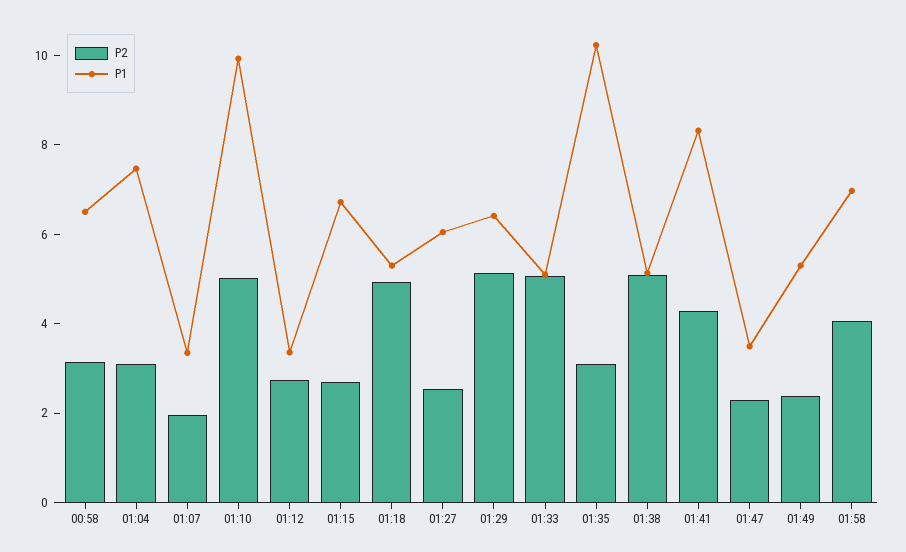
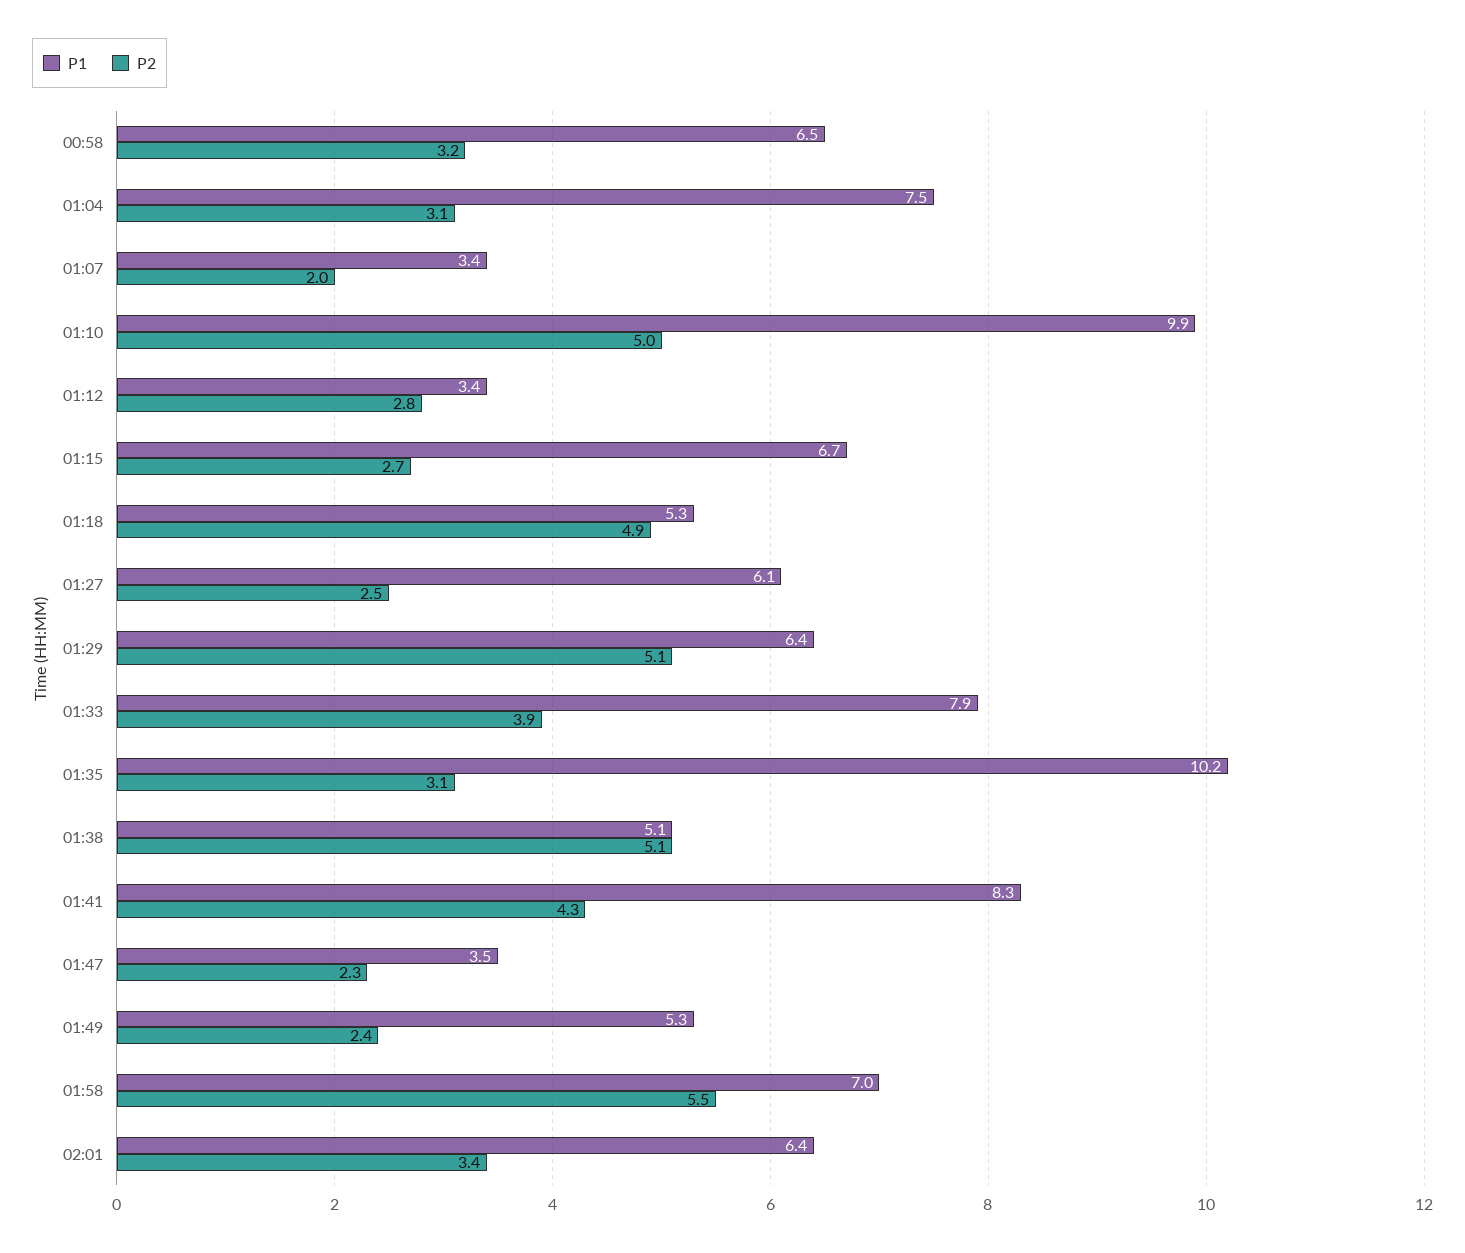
P2, 01:33: 5 -> 3.9
P1, 01:33: 5 -> 7.9
P2, 01:58: 4 -> 5.5
P1, 02:01: none -> 6.4
P2, 02:01: none -> 3.4

